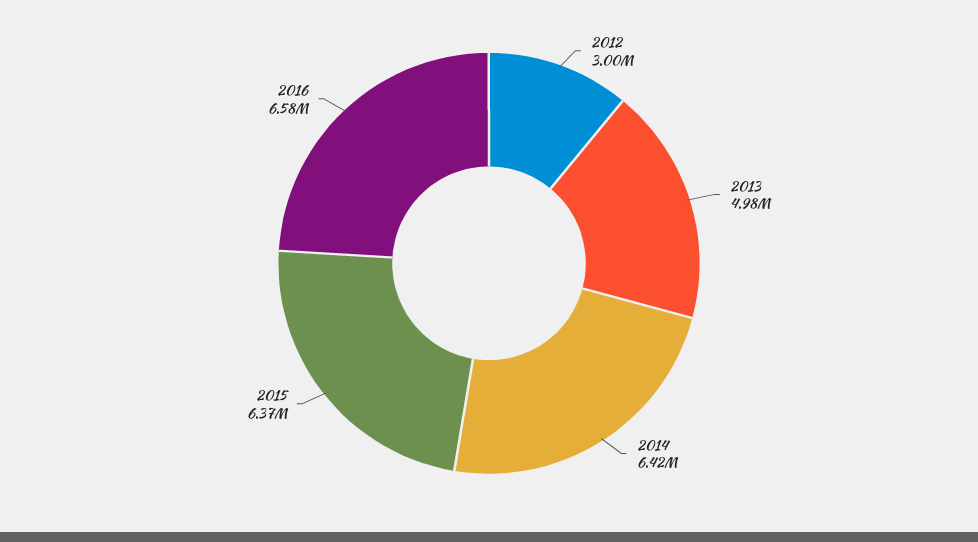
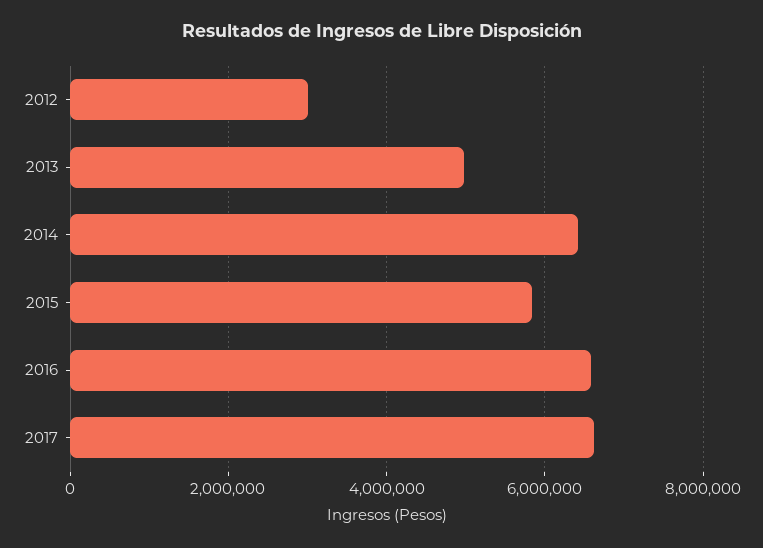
2015: 6370000 -> 5800000
2017: none -> 6600000

